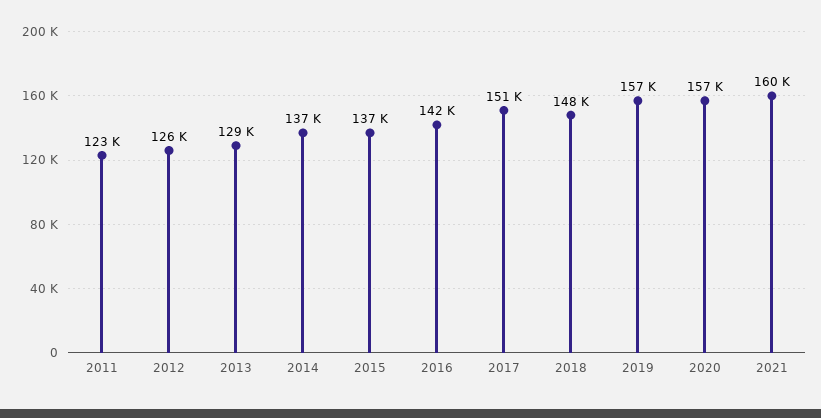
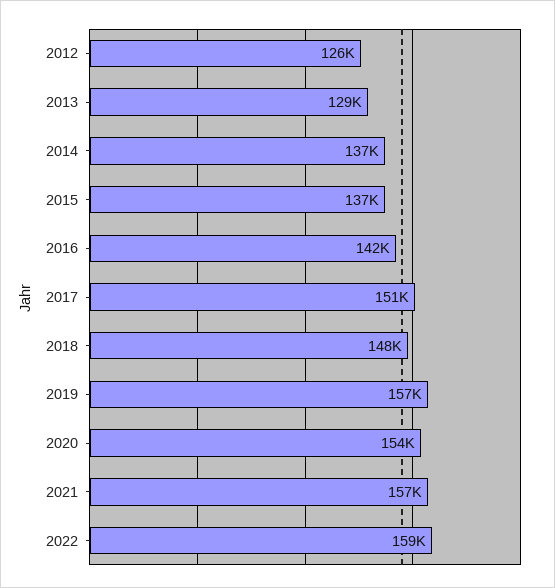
2011: 123000 -> none
2020: 157000 -> 154000
2021: 160000 -> 157000
2022: none -> 159000

